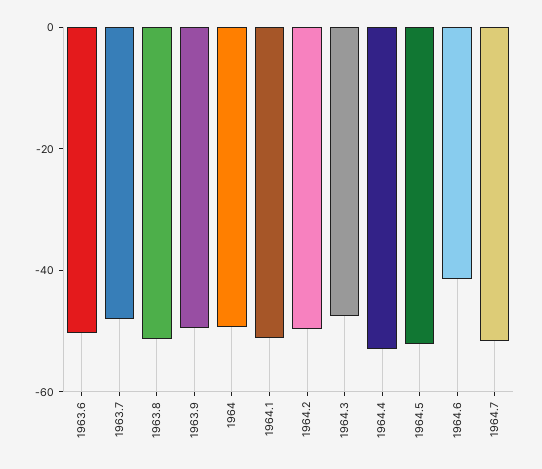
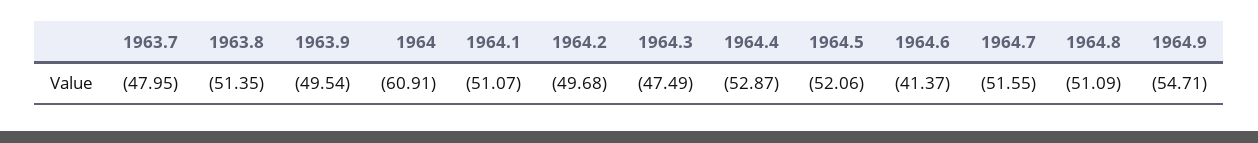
1963.6: -50 -> none
1964: -50 -> -60.91
1964.8: none -> -51.09
1964.9: none -> -54.71

